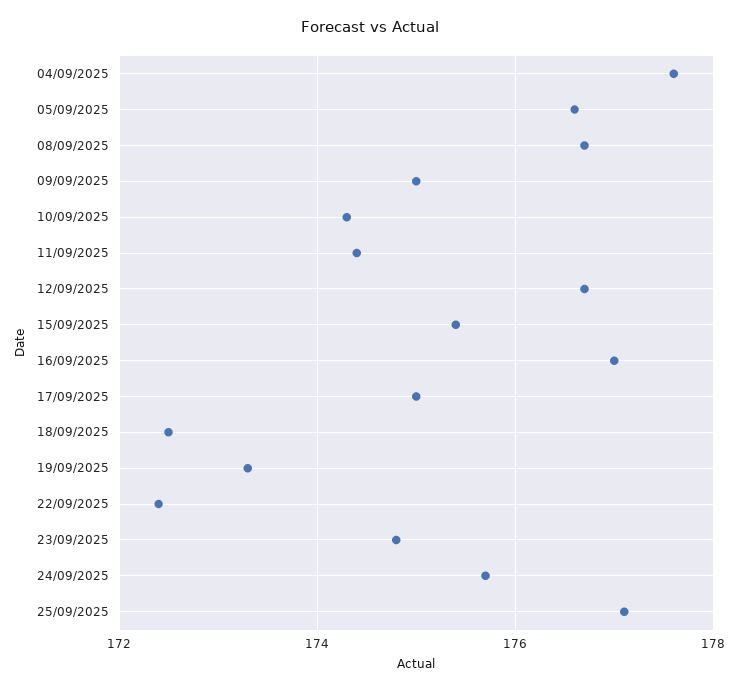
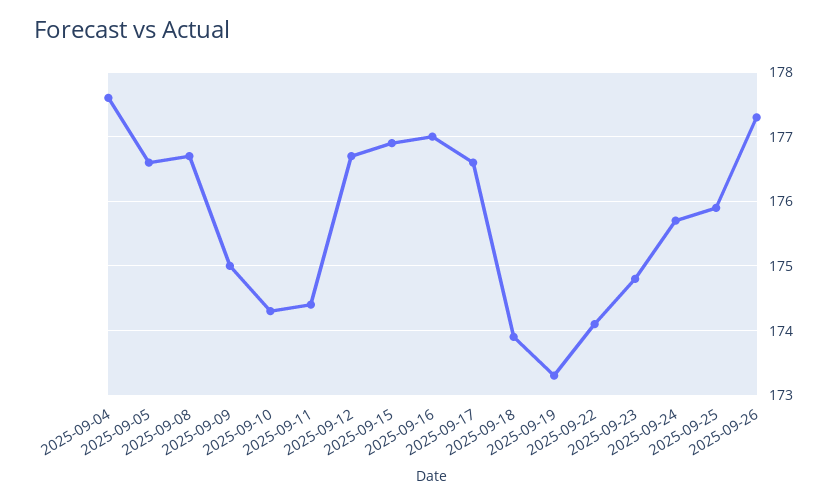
15/09/2025: 175.5 -> 176.9
17/09/2025: 175 -> 176.6
18/09/2025: 172.5 -> 173.9
22/09/2025: 172.5 -> 174.1
25/09/2025: 177 -> 175.9
2025-09-26: none -> 177.3

